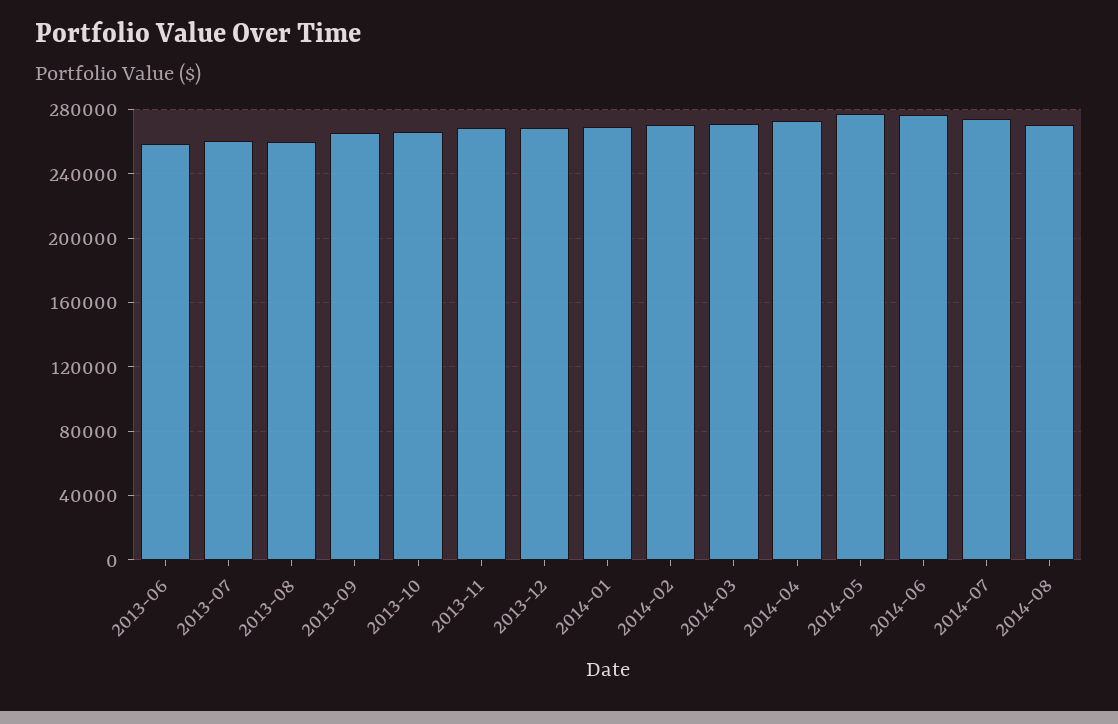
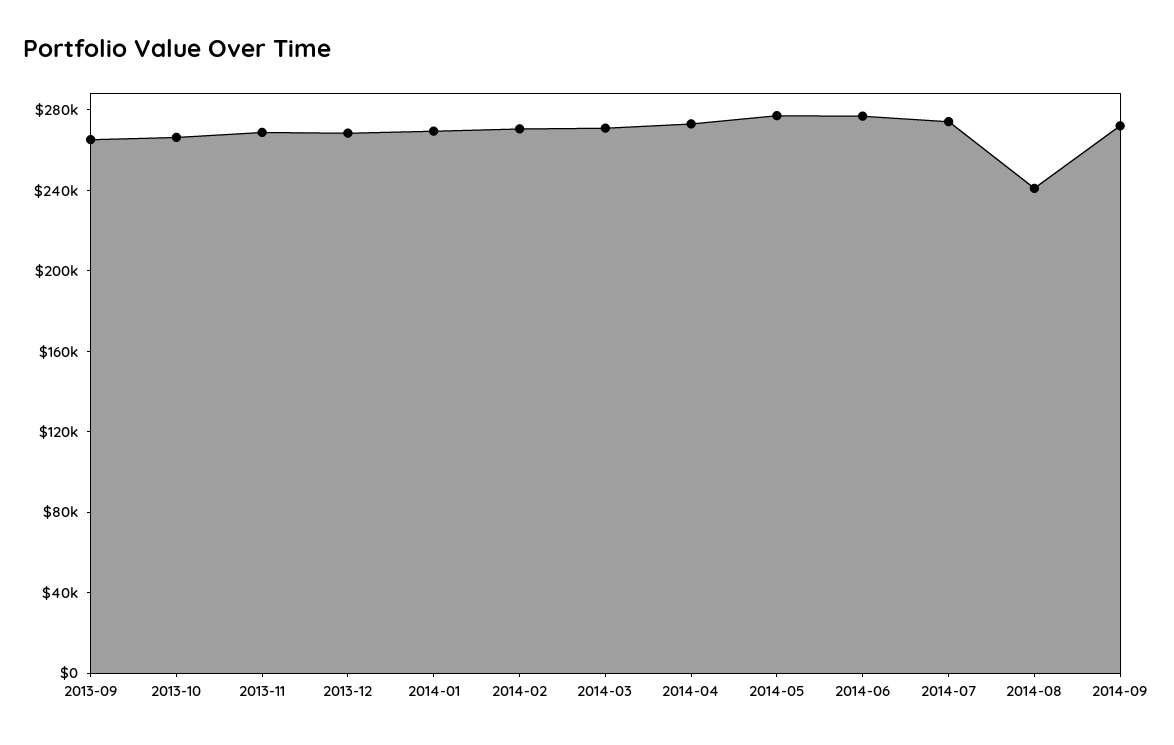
2013-06: 260000 -> none
2013-07: 260000 -> none
2013-08: 260000 -> none
2014-08: 270000 -> 240000
2014-09: none -> 270000

